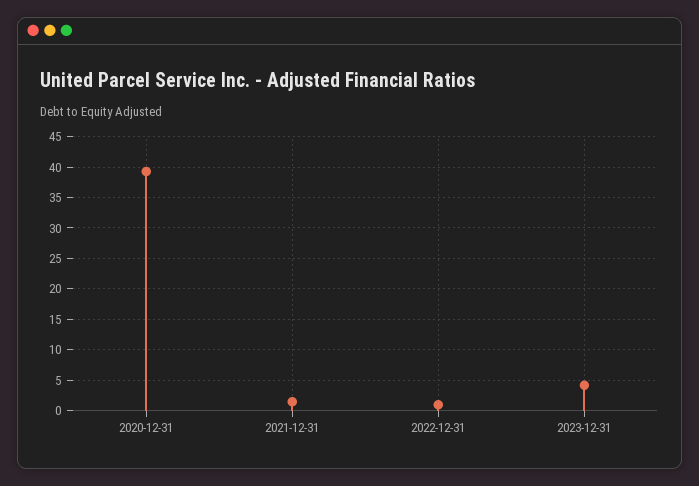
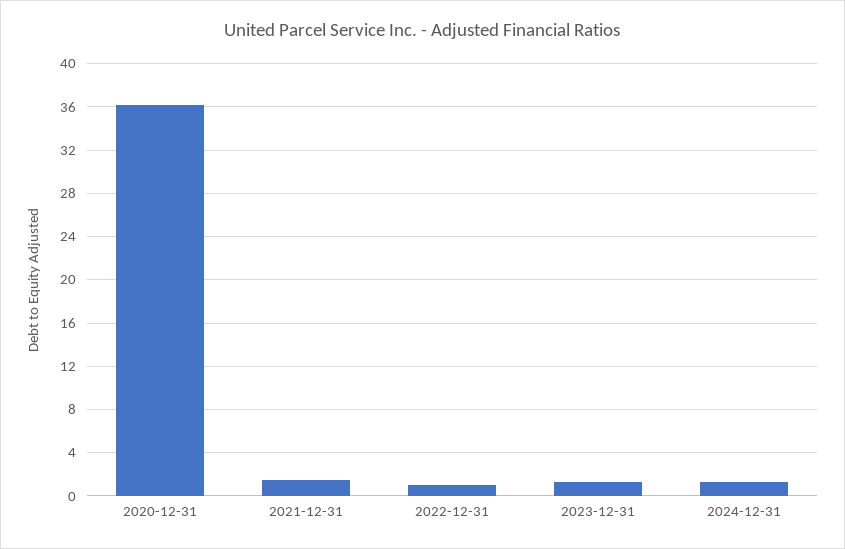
2020-12-31: 39 -> 36
2023-12-31: 4 -> 1
2024-12-31: none -> 1

